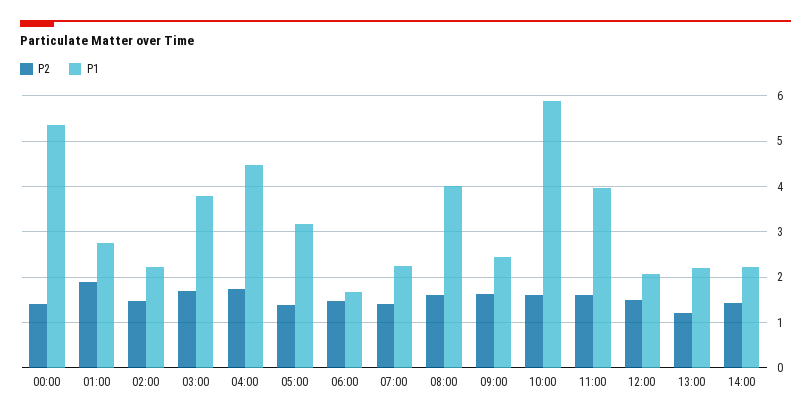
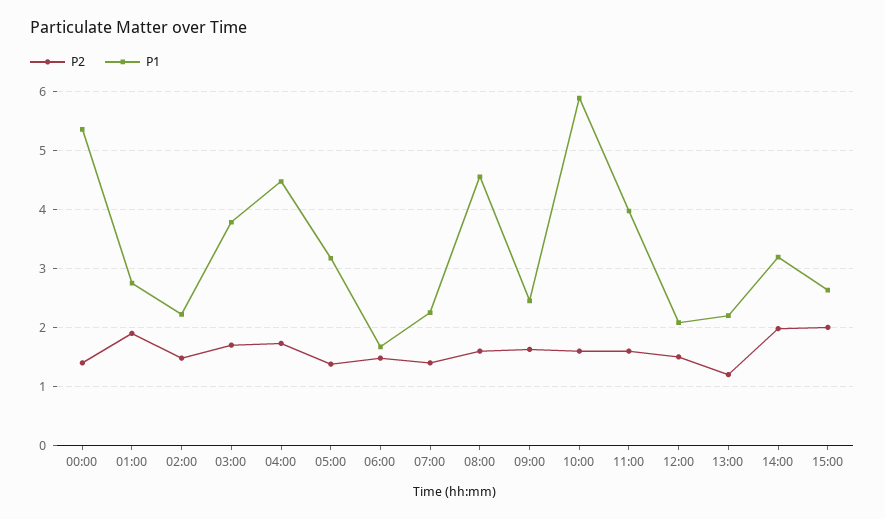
P1, 08:00: 4 -> 4.6
P2, 14:00: 1.4 -> 2
P1, 14:00: 2.2 -> 3.2
P2, 15:00: none -> 2
P1, 15:00: none -> 2.6

